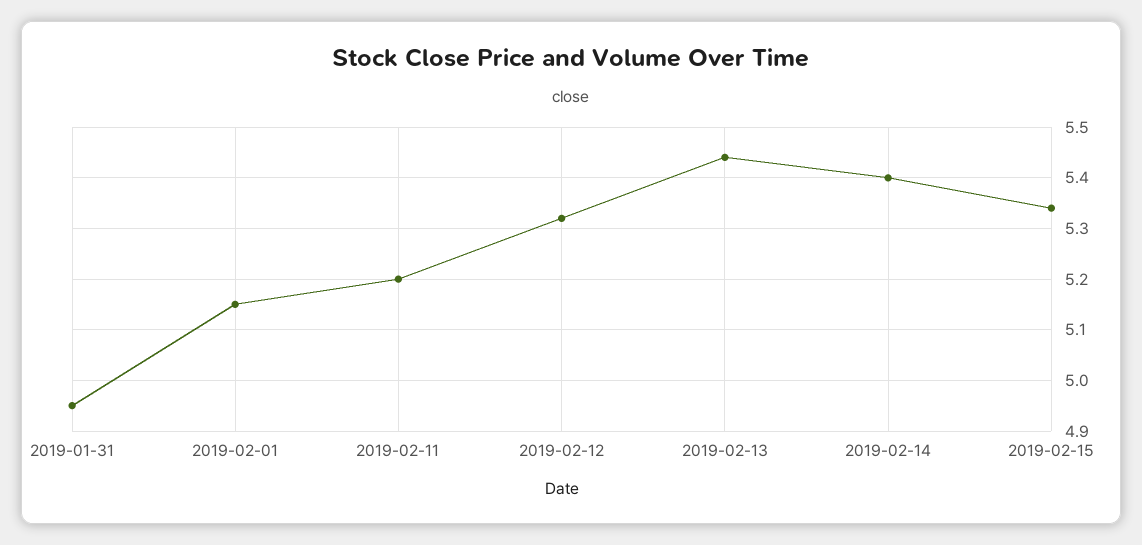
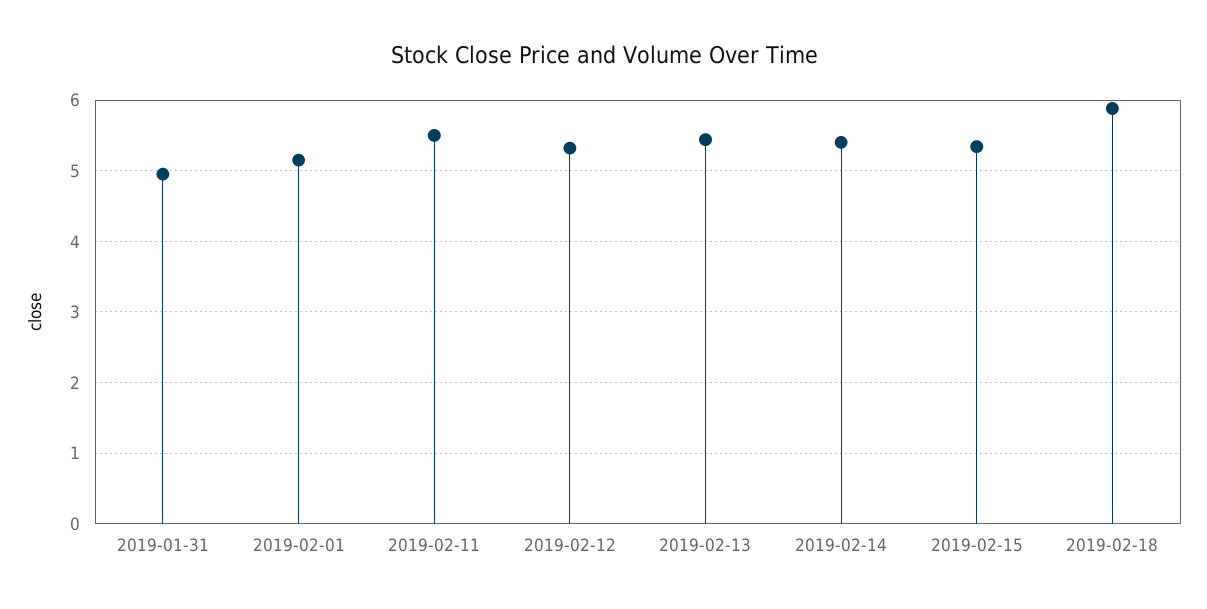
2019-02-11: 5.2 -> 5.5
2019-02-18: none -> 5.9

